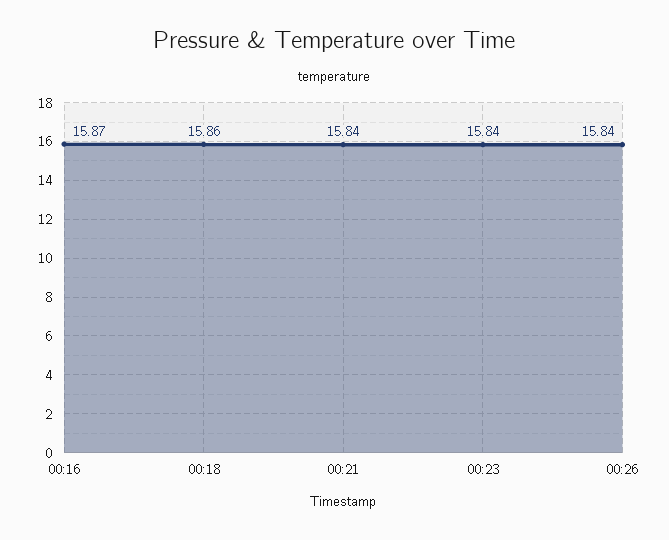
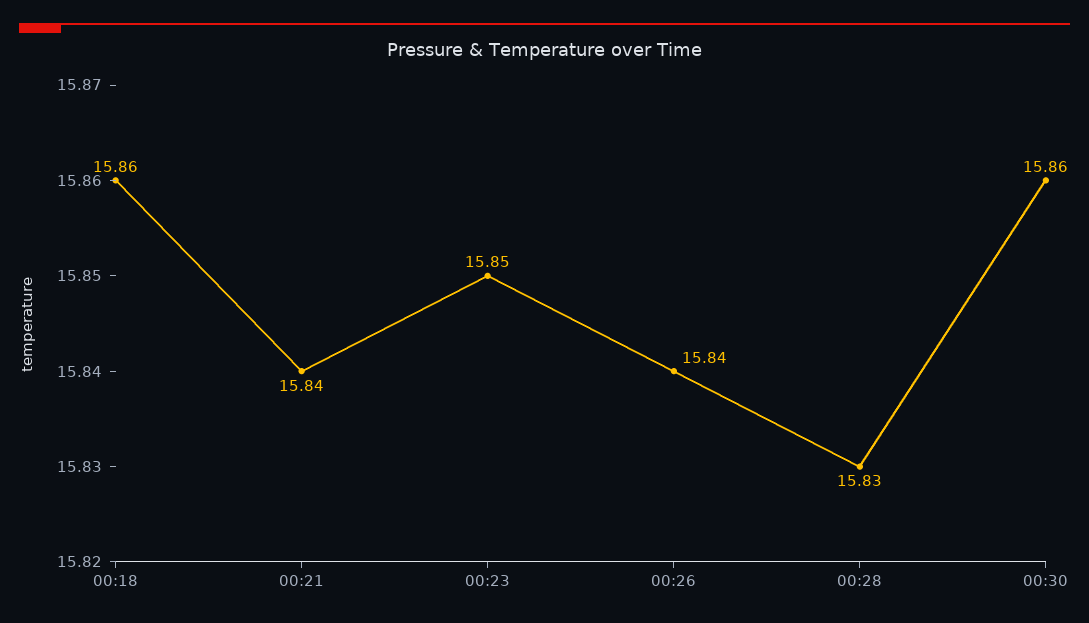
00:16: 15.87 -> none
00:23: 15.84 -> 15.85
00:28: none -> 15.83
00:30: none -> 15.86

